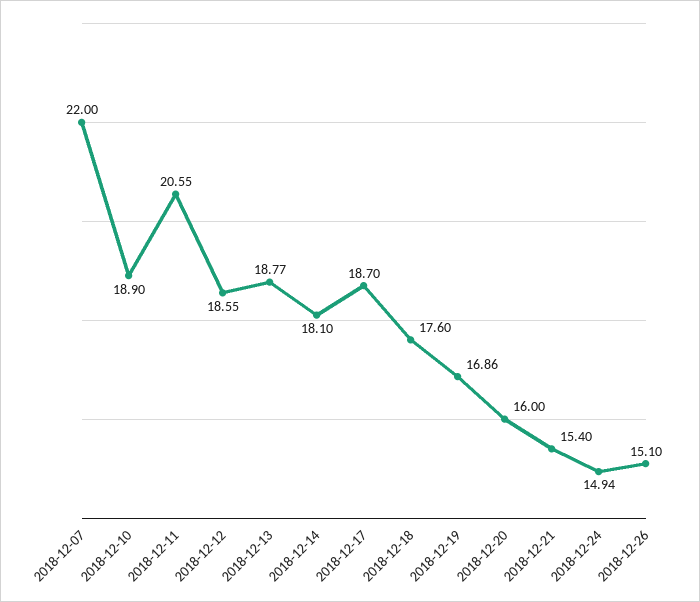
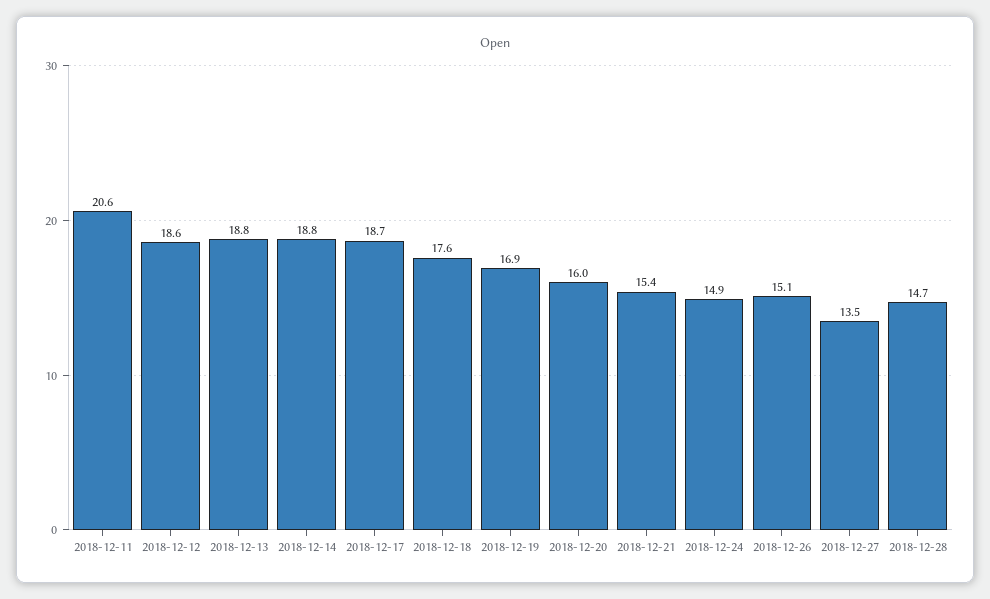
2018-12-07: 22 -> none
2018-12-10: 18.9 -> none
2018-12-14: 18.1 -> 18.8
2018-12-27: none -> 13.5
2018-12-28: none -> 14.7

